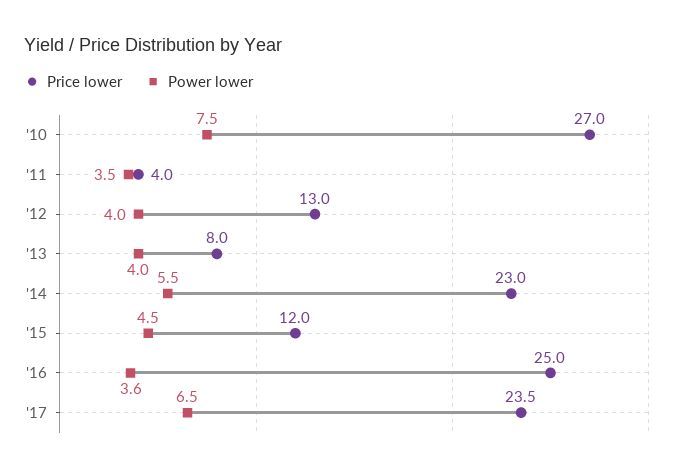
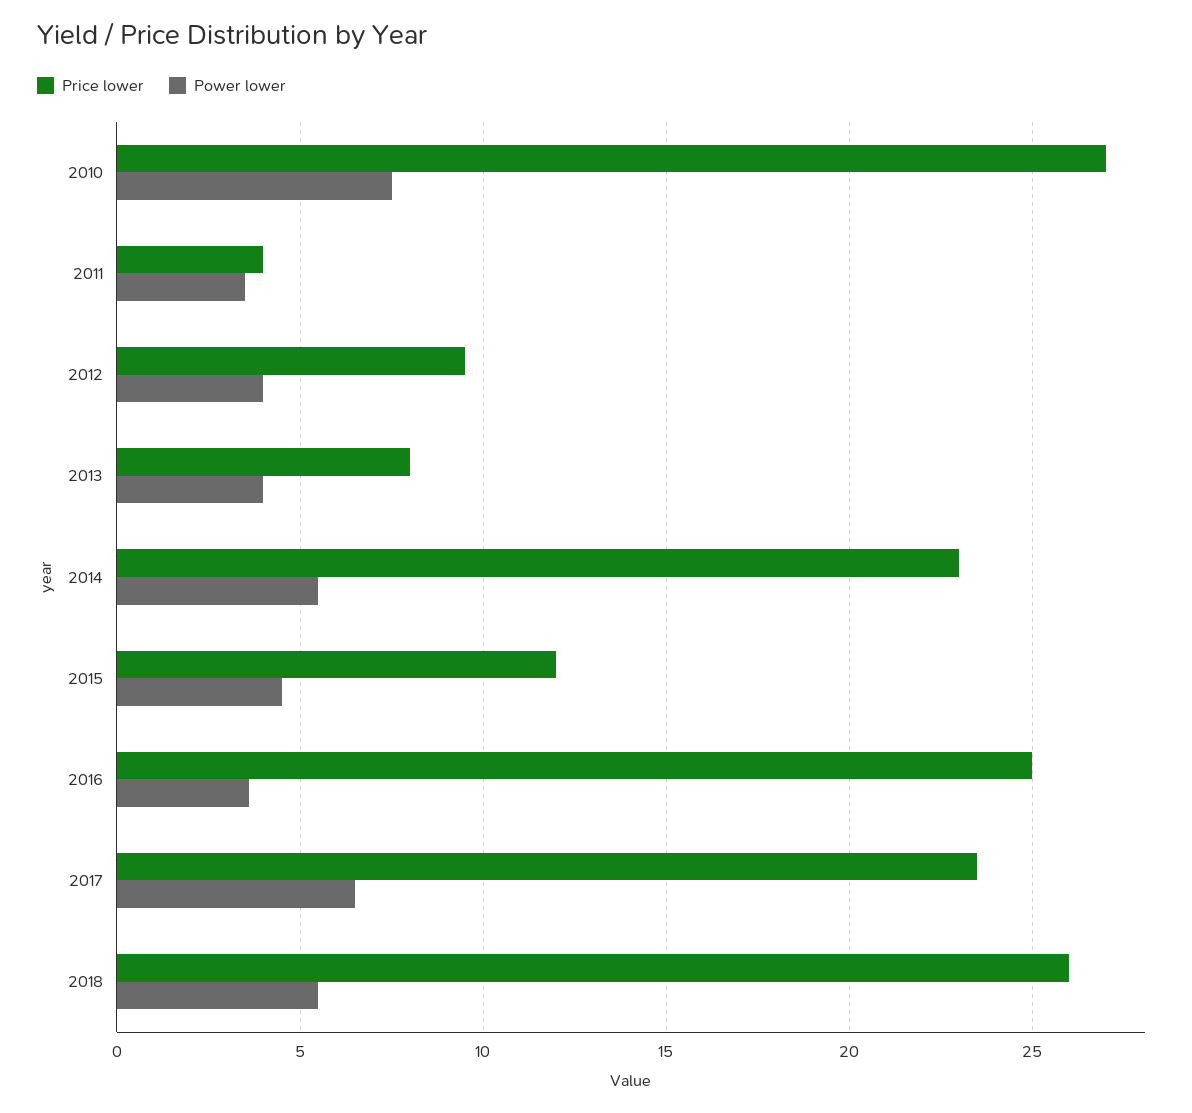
Price lower, '12: 13 -> 9.5
Price lower, 2018: none -> 26
Power lower, 2018: none -> 5.5

